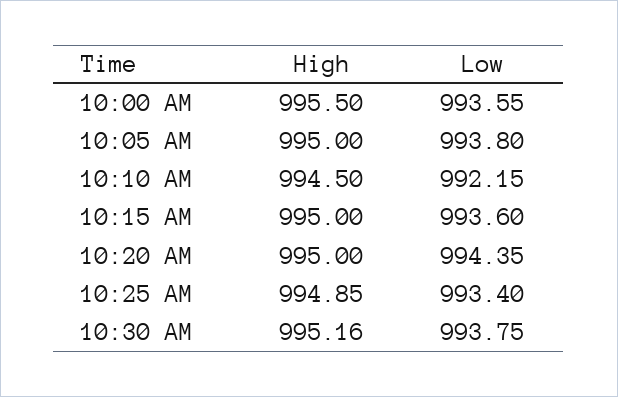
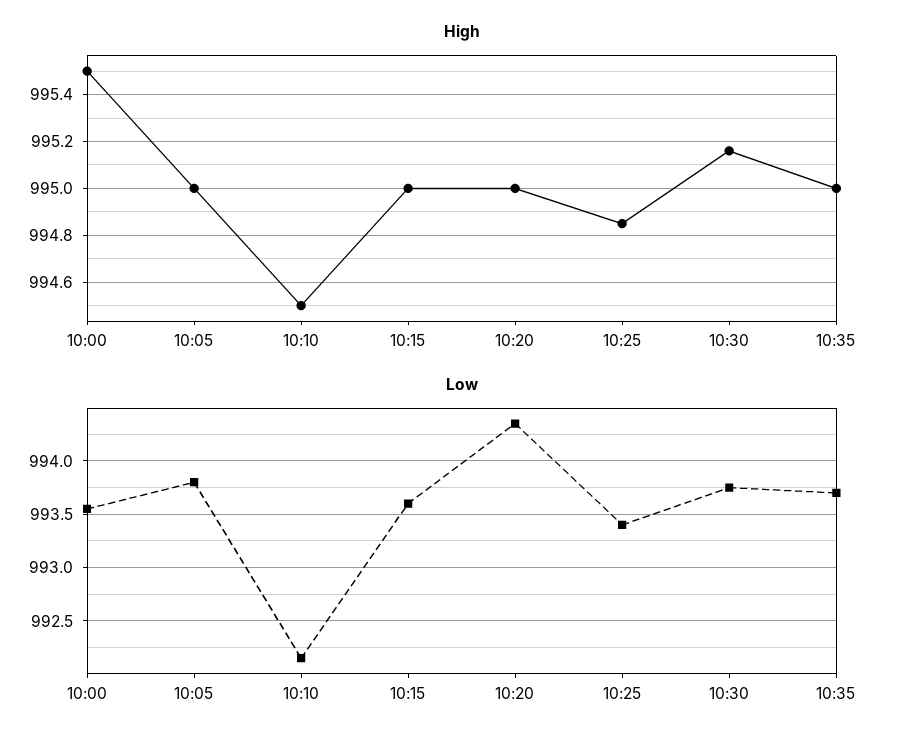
High, 10:35: none -> 995
Low, 10:35: none -> 993.7

